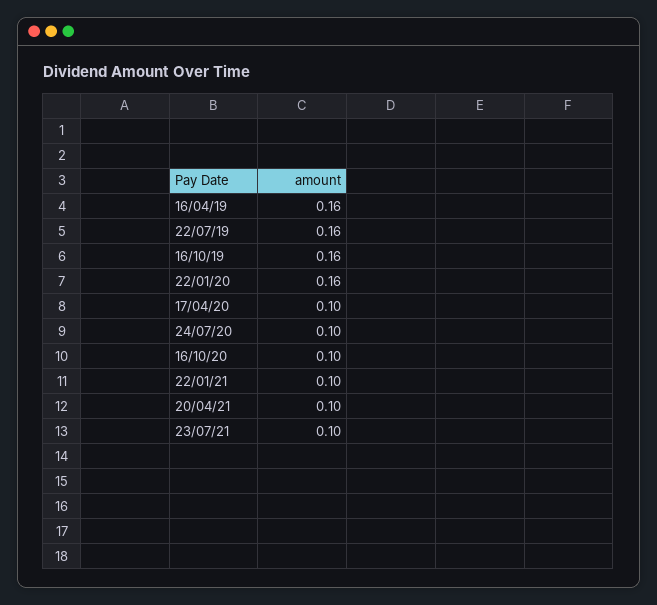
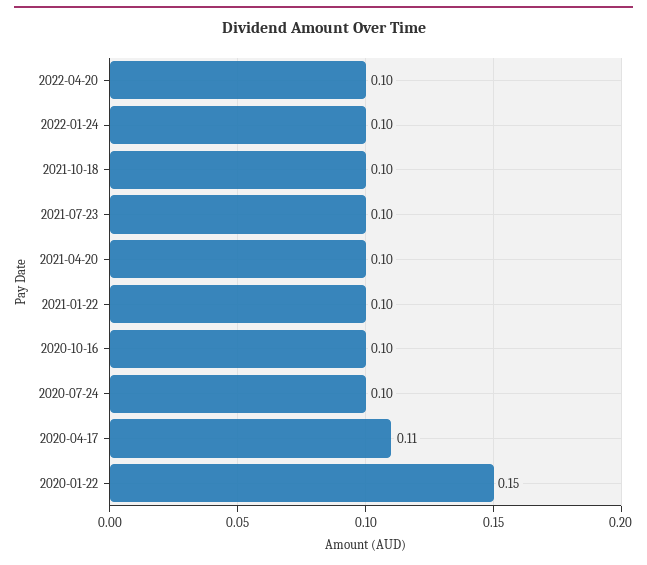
16/04/19: 0.16 -> none
22/07/19: 0.16 -> none
16/10/19: 0.16 -> none
22/01/20: 0.16 -> 0.15
17/04/20: 0.1 -> 0.11
2022-04-20: none -> 0.1
2022-01-24: none -> 0.1
2021-10-18: none -> 0.1

